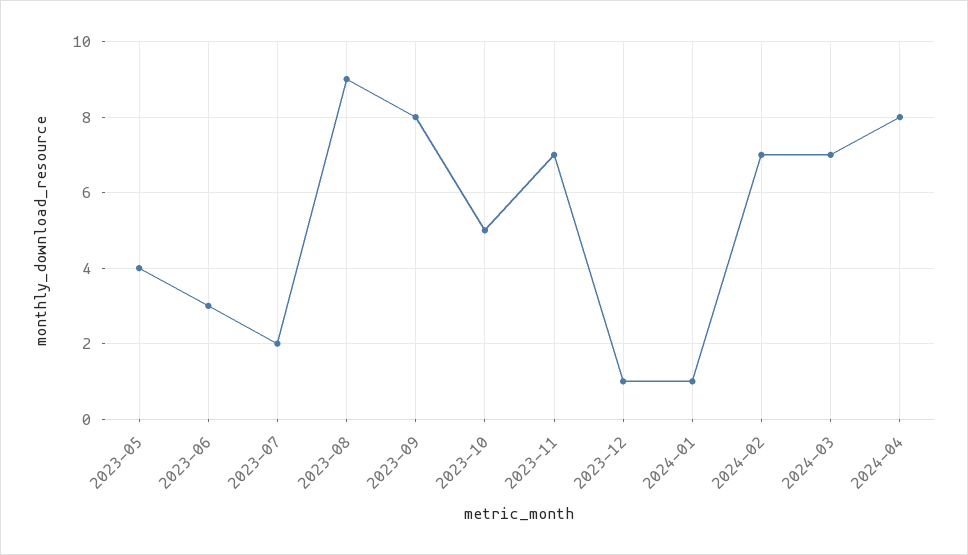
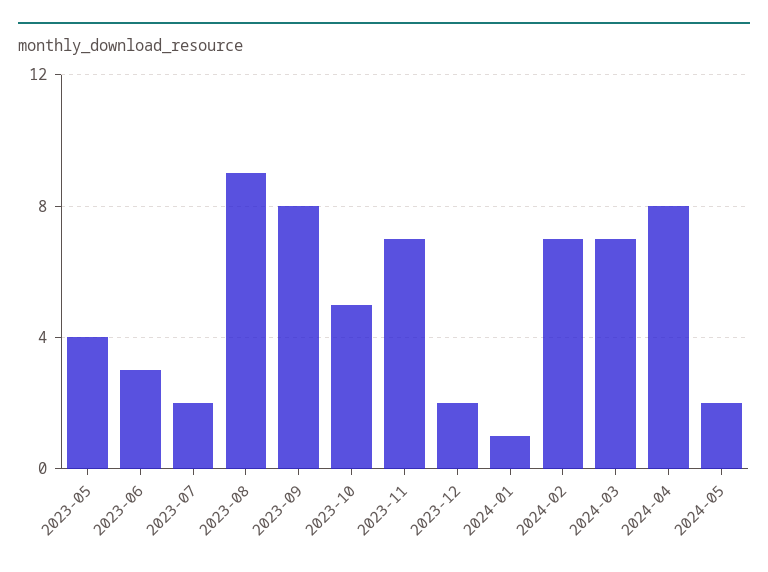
2023-12: 1 -> 2
2024-05: none -> 2

